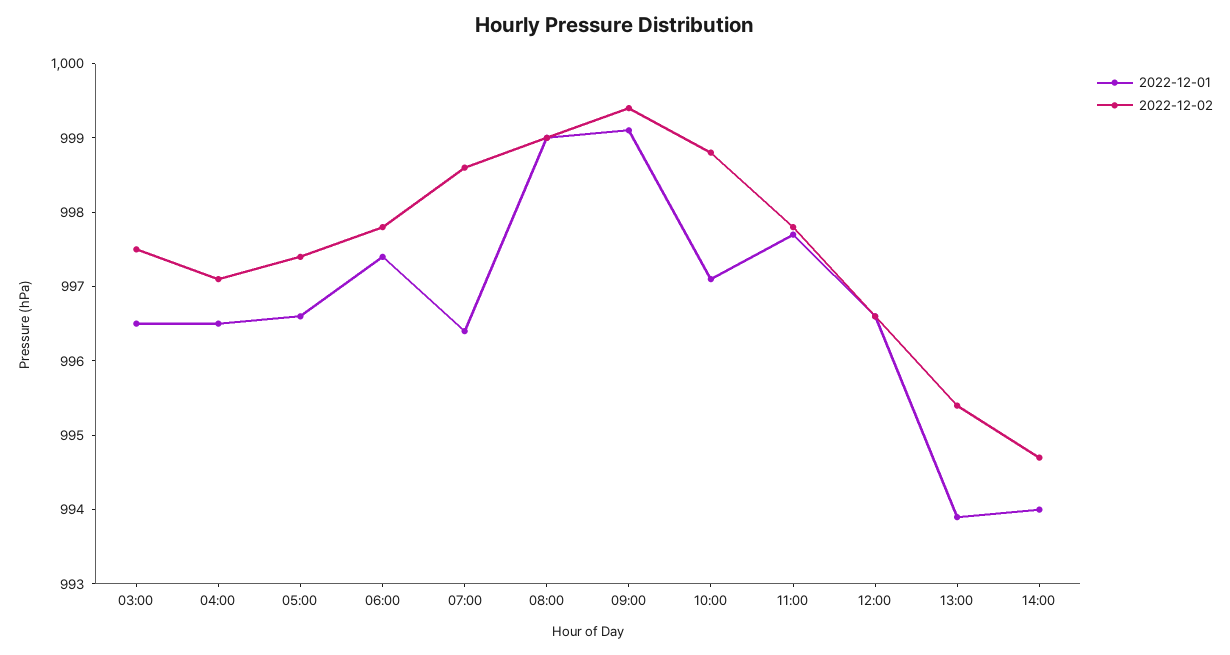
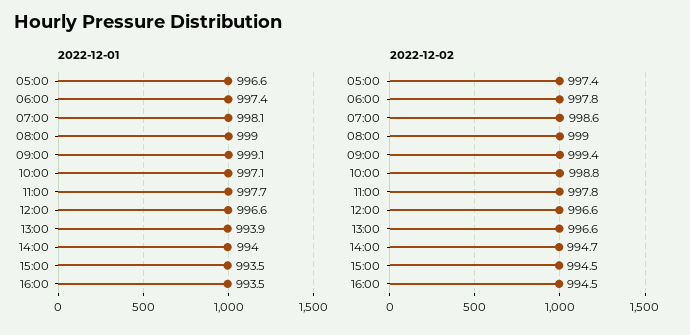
2022-12-01, 03:00: 996.5 -> none
2022-12-02, 03:00: 997.5 -> none
2022-12-01, 04:00: 996.5 -> none
2022-12-02, 04:00: 997 -> none
2022-12-01, 07:00: 996.5 -> 998.1
2022-12-02, 13:00: 995.5 -> 996.6
2022-12-01, 15:00: none -> 993.5
2022-12-01, 16:00: none -> 993.5
2022-12-02, 15:00: none -> 994.5
2022-12-02, 16:00: none -> 994.5

